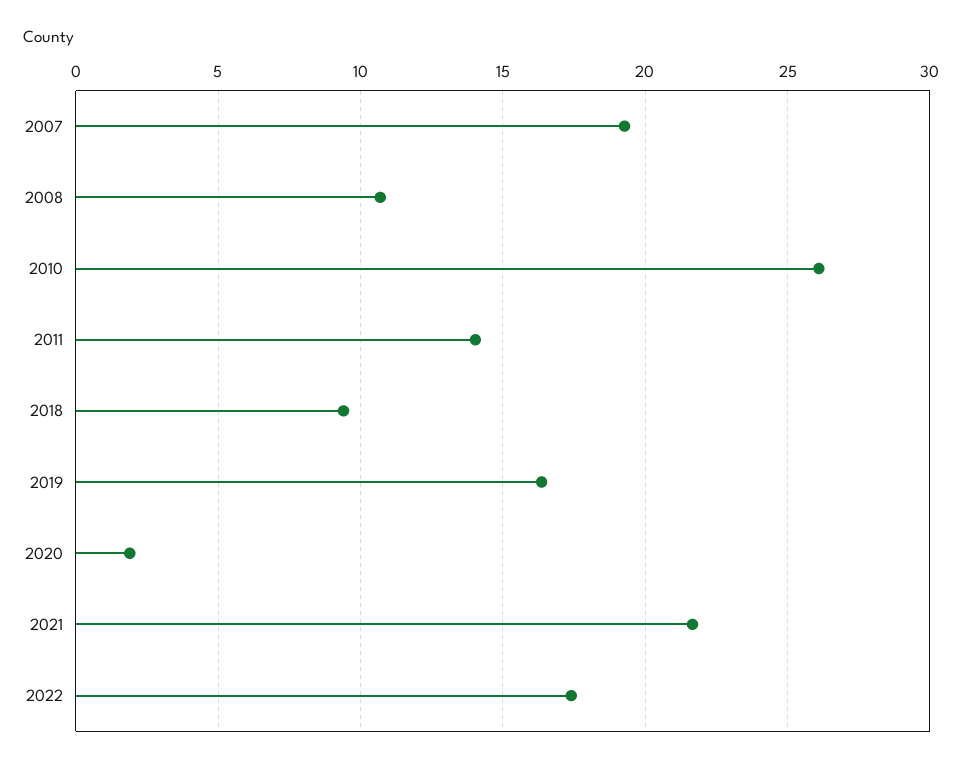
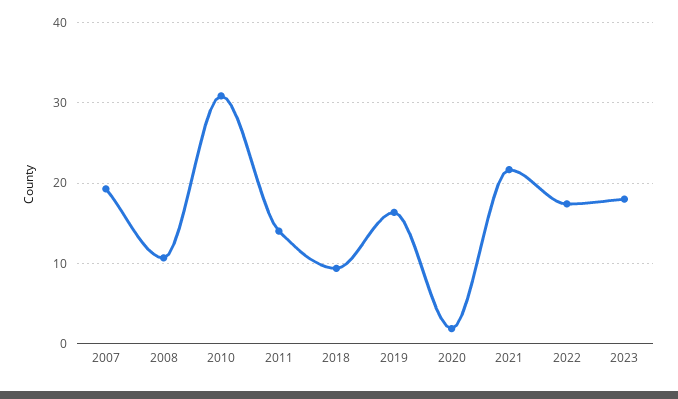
2010: 26 -> 31
2023: none -> 18

